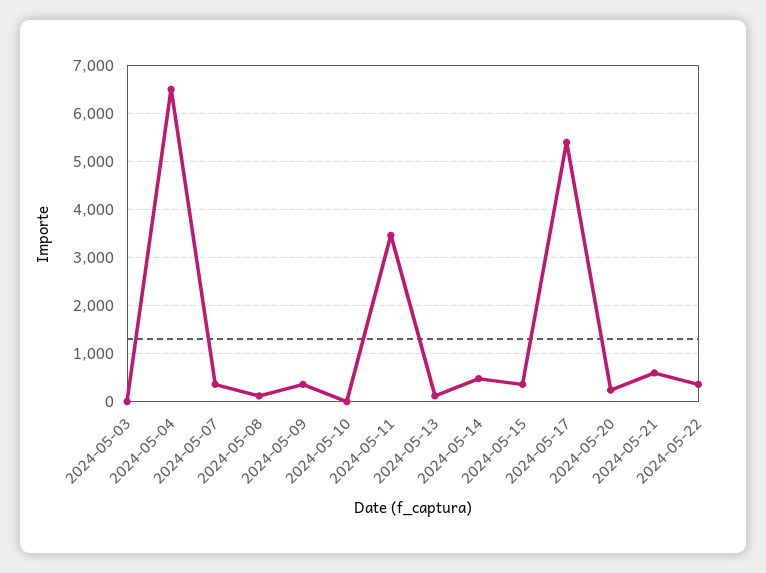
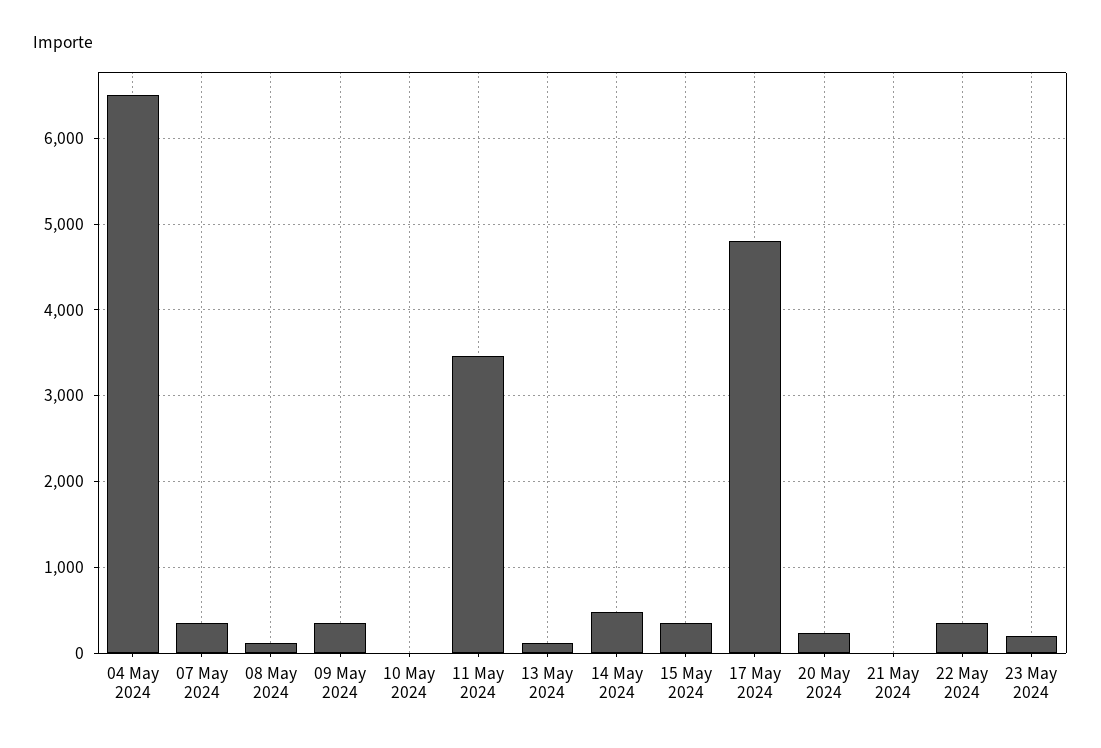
2024-05-03: 0 -> none
2024-05-17: 5400 -> 4800
2024-05-21: 600 -> 0
23 May 2024: none -> 200

